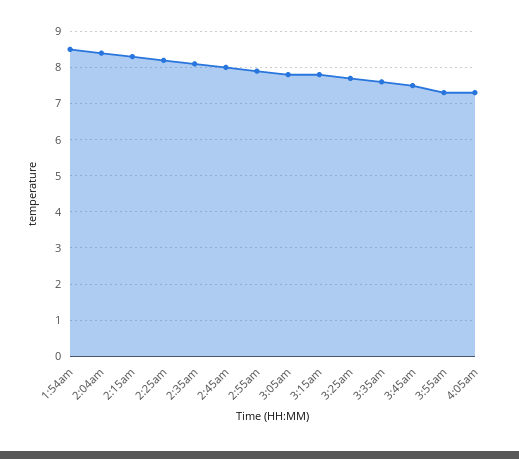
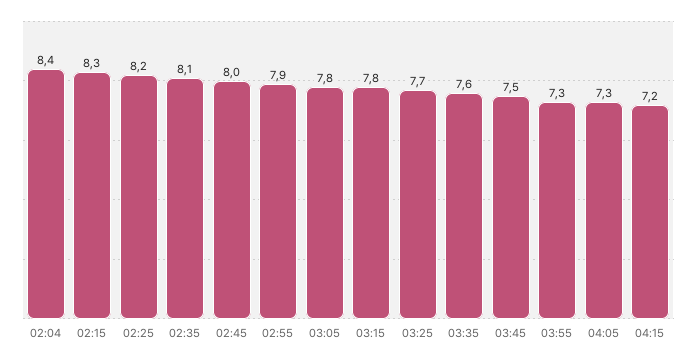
1:54am: 8.5 -> none
04:15: none -> 7.2

